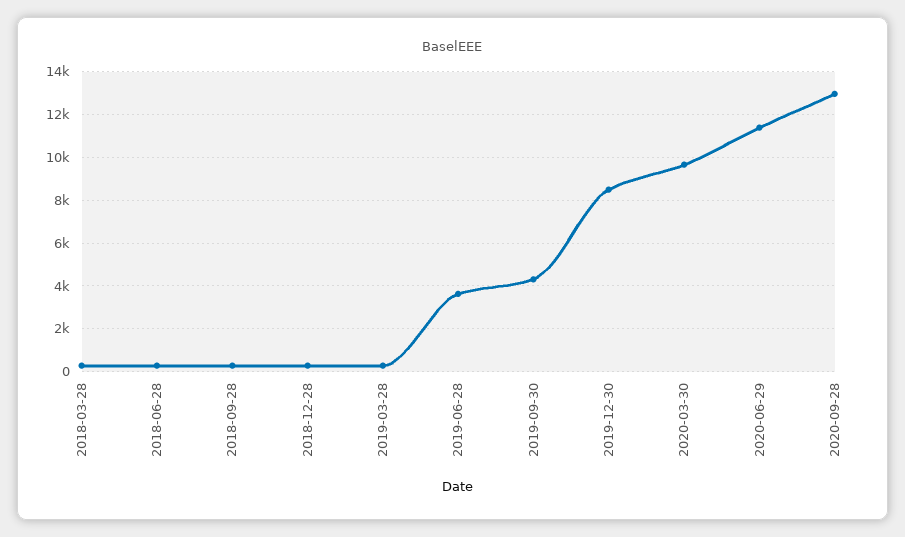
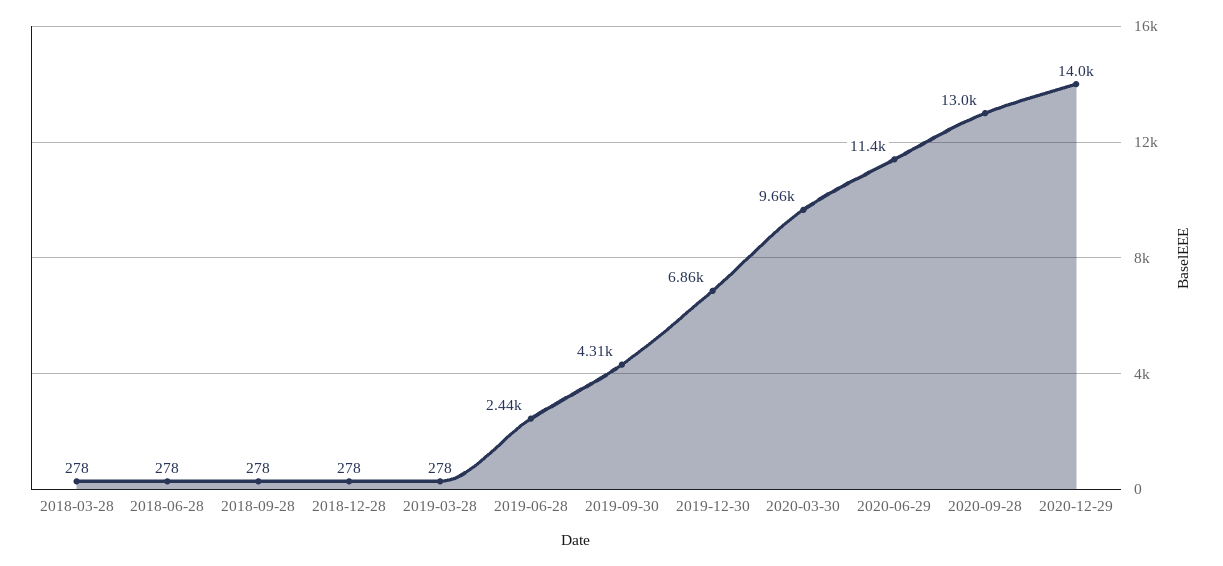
2019-06-28: 3500 -> 2440
2019-12-30: 8500 -> 6860
2020-12-29: none -> 14000

